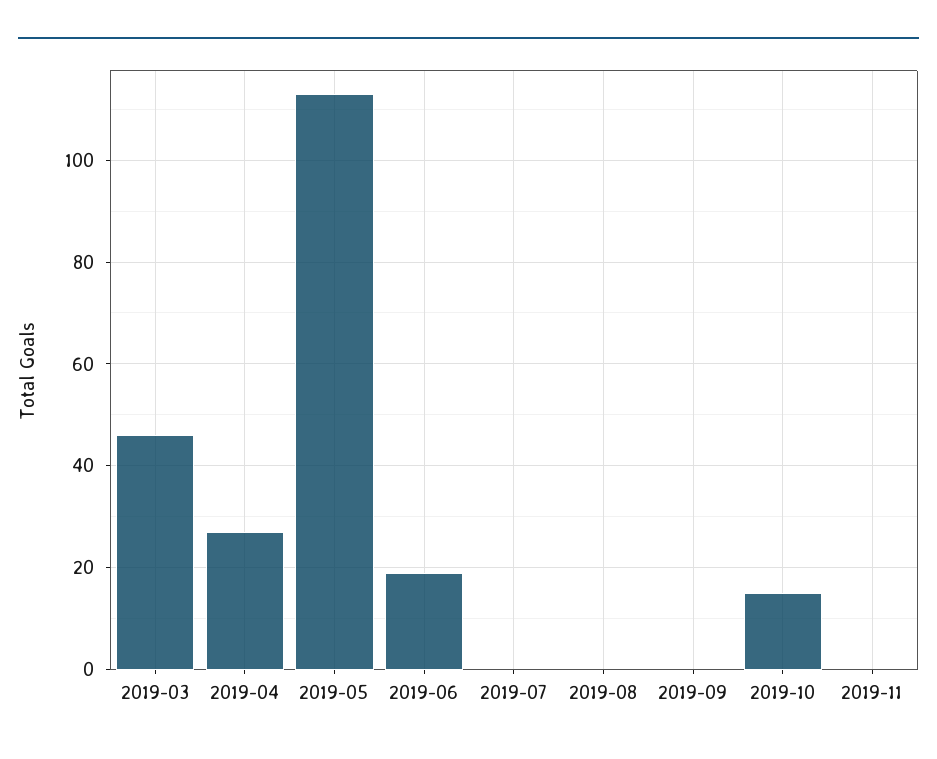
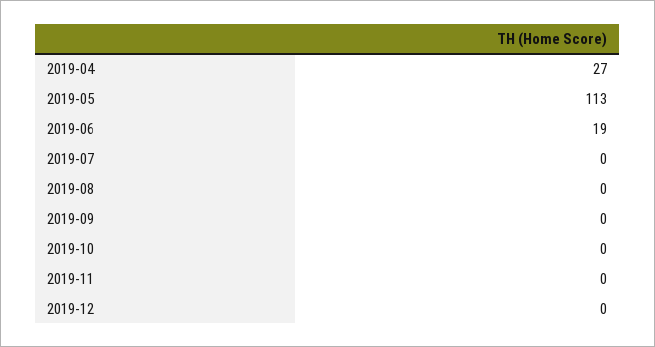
2019-03: 45 -> none
2019-10: 15 -> 0
2019-12: none -> 0

